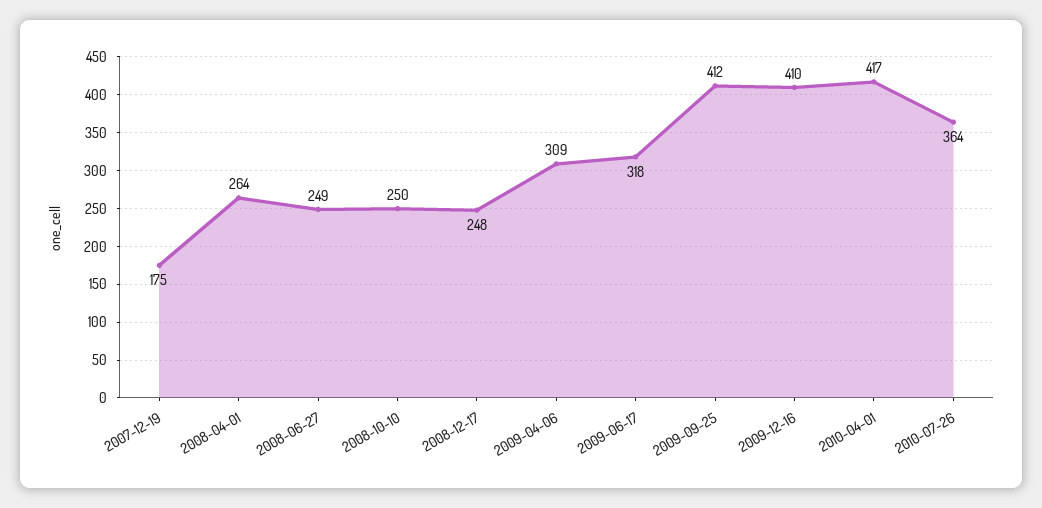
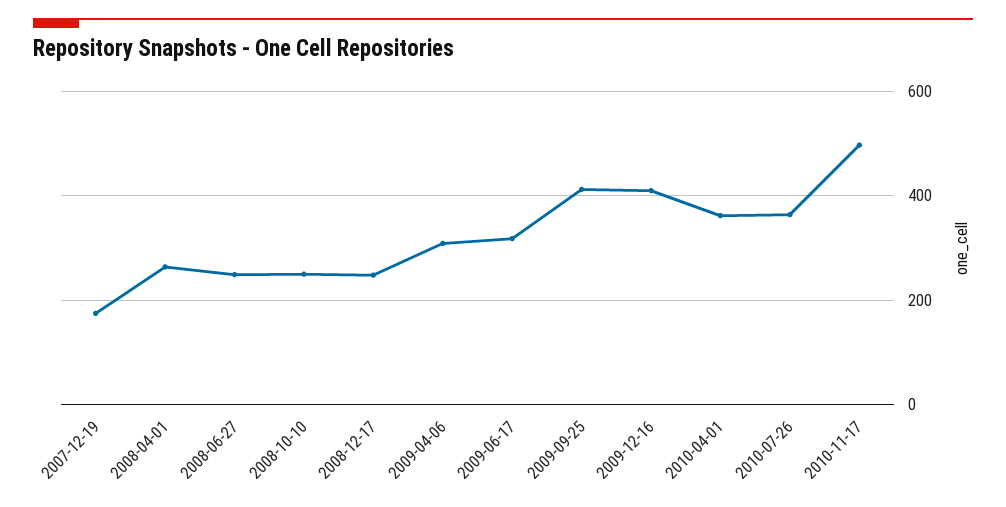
2010-04-01: 417 -> 360
2010-11-17: none -> 500

